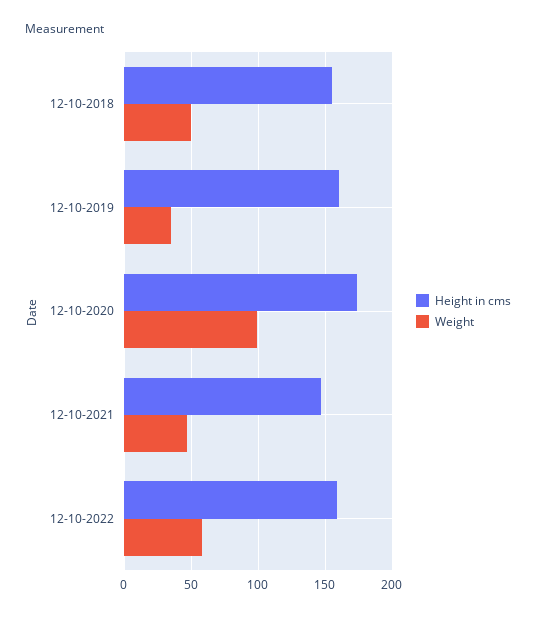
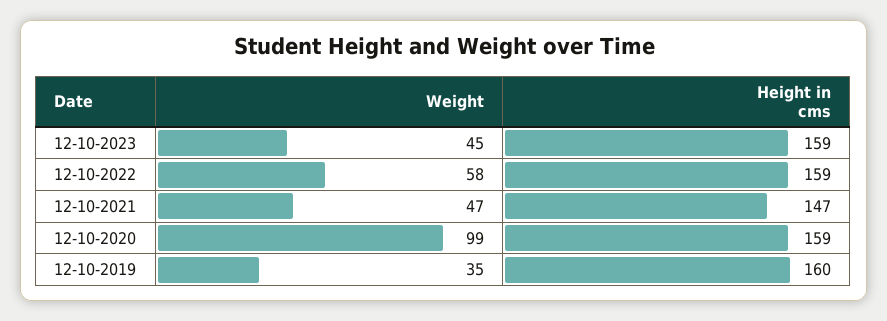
Height in cms, 12-10-2018: 155 -> none
Weight, 12-10-2018: 50 -> none
Height in cms, 12-10-2020: 175 -> 159
Weight, 12-10-2023: none -> 45
Height in cms, 12-10-2023: none -> 159

